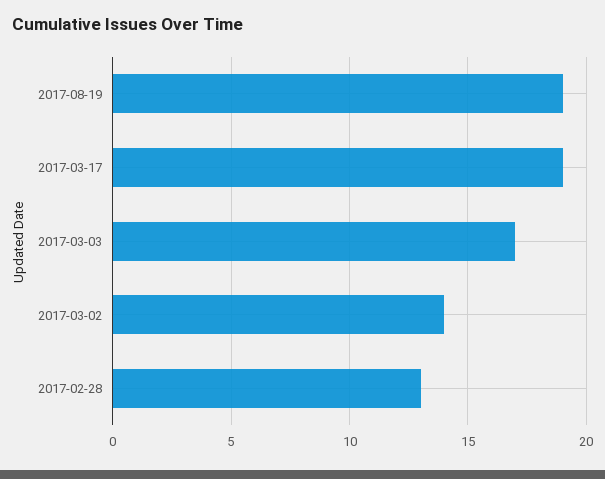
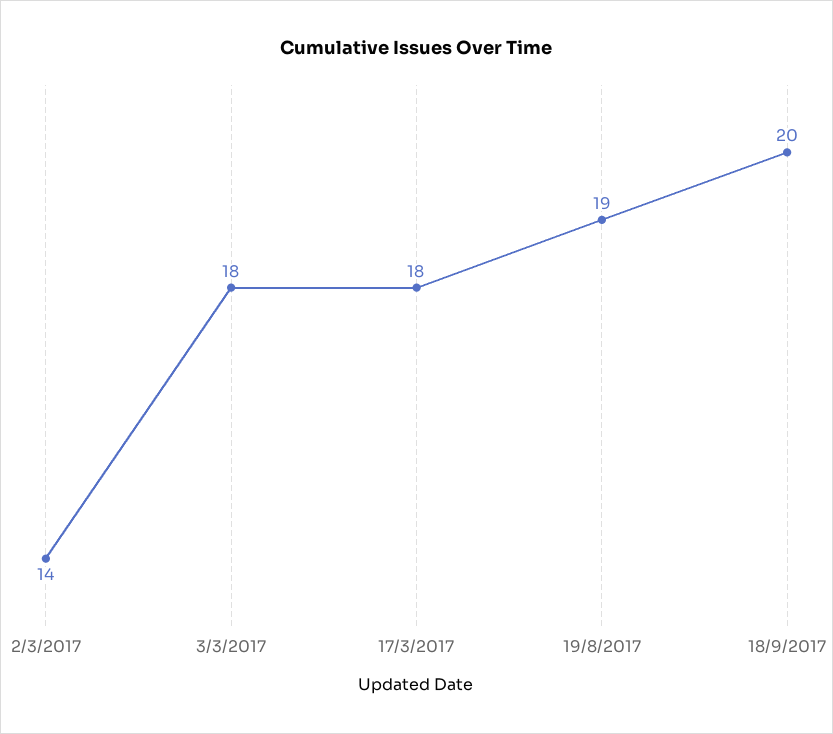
2017-03-17: 19 -> 18
2017-03-03: 17 -> 18
2017-02-28: 13 -> none
18/9/2017: none -> 20

